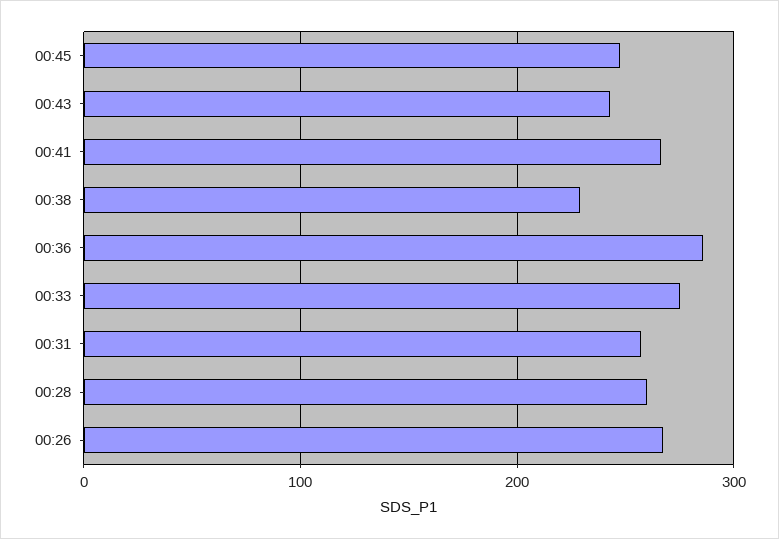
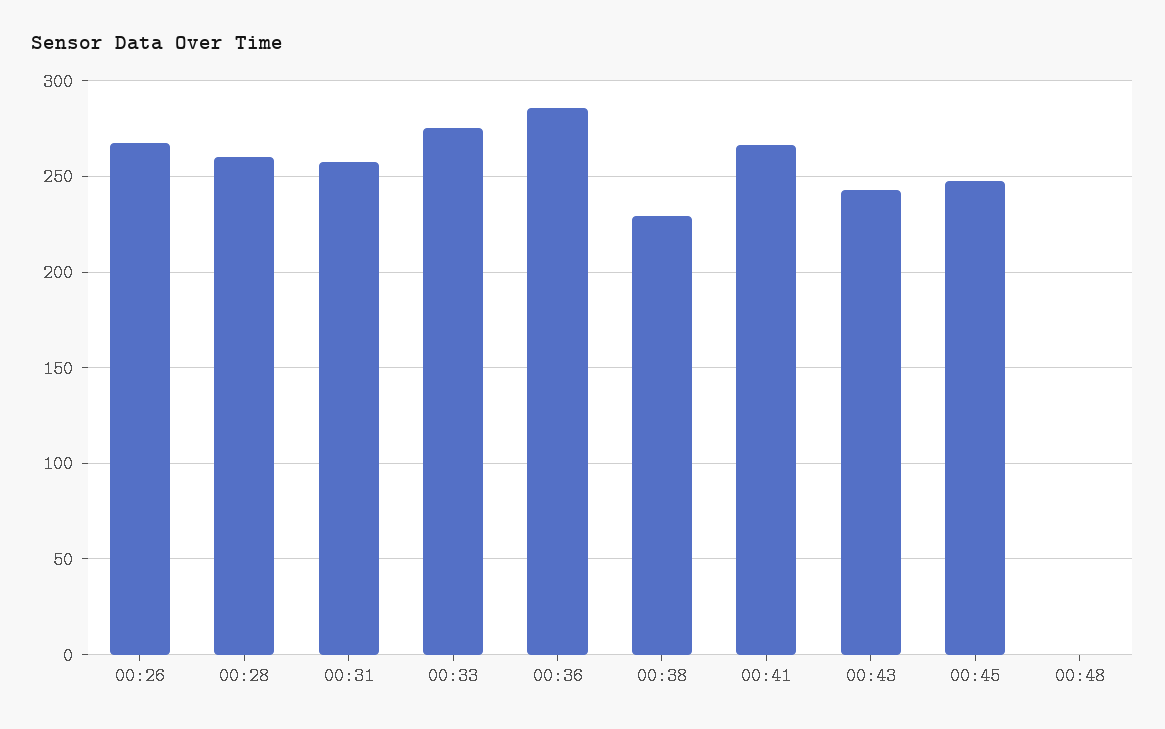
00:48: none -> 0

